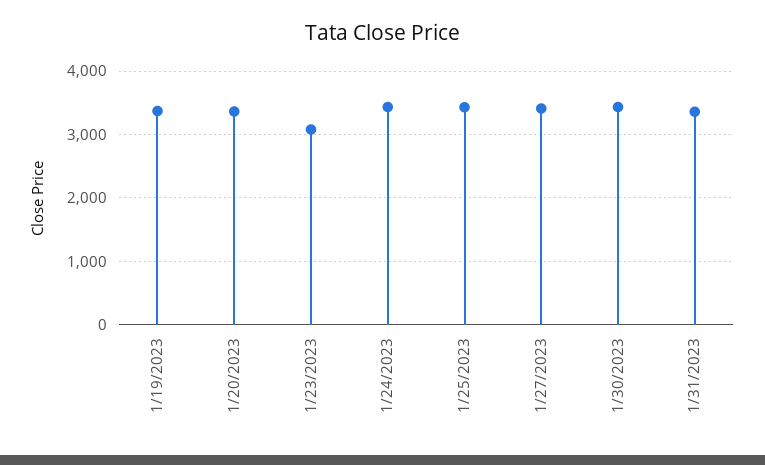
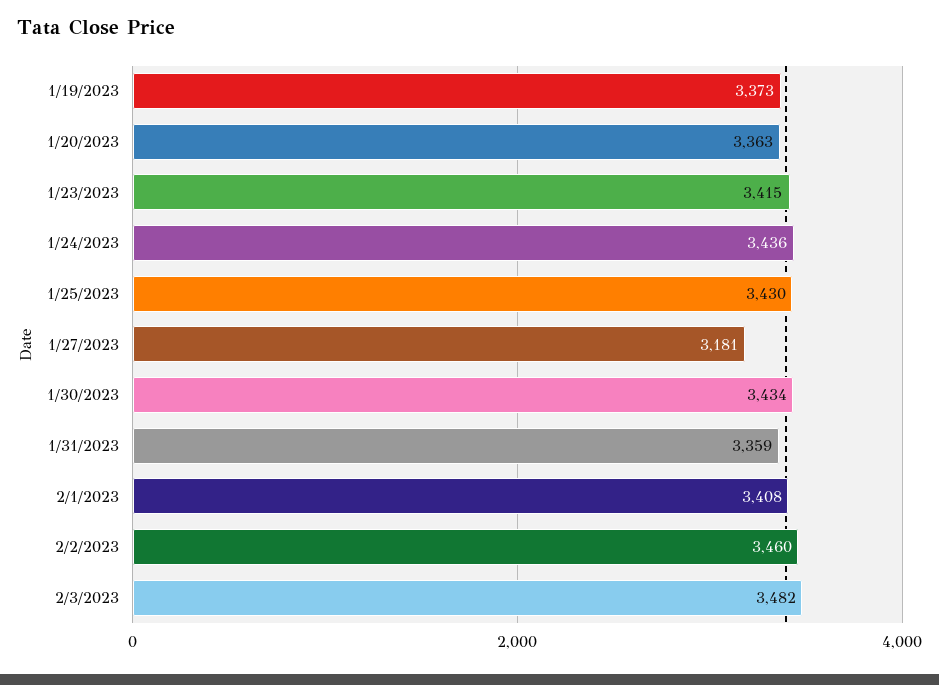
1/23/2023: 3100 -> 3415
1/27/2023: 3400 -> 3181
2/1/2023: none -> 3408
2/2/2023: none -> 3460
2/3/2023: none -> 3482

